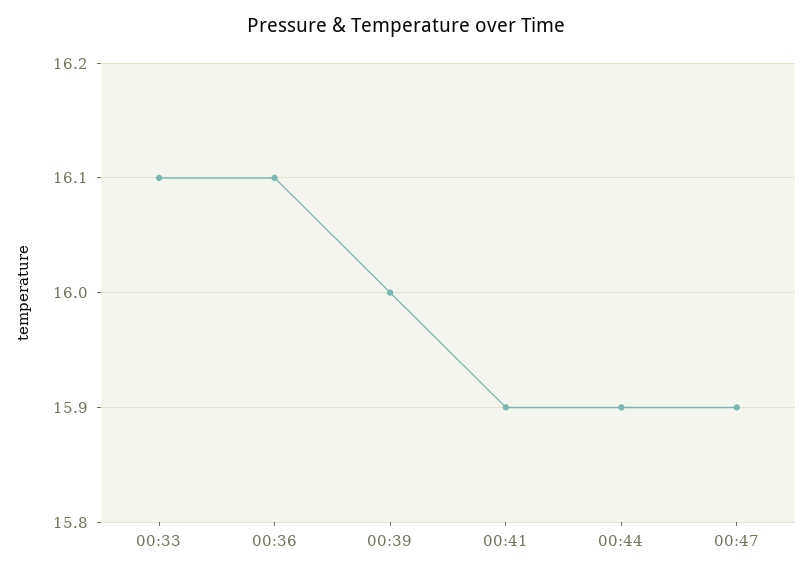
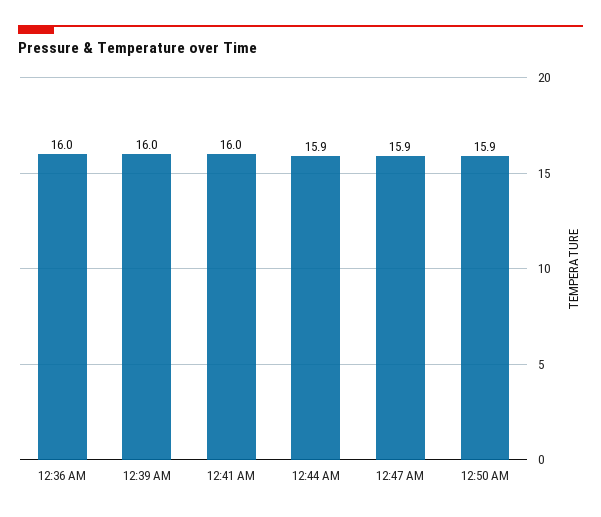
00:33: 16.1 -> none
00:36: 16.1 -> 16
00:41: 15.9 -> 16
12:50 AM: none -> 15.9

